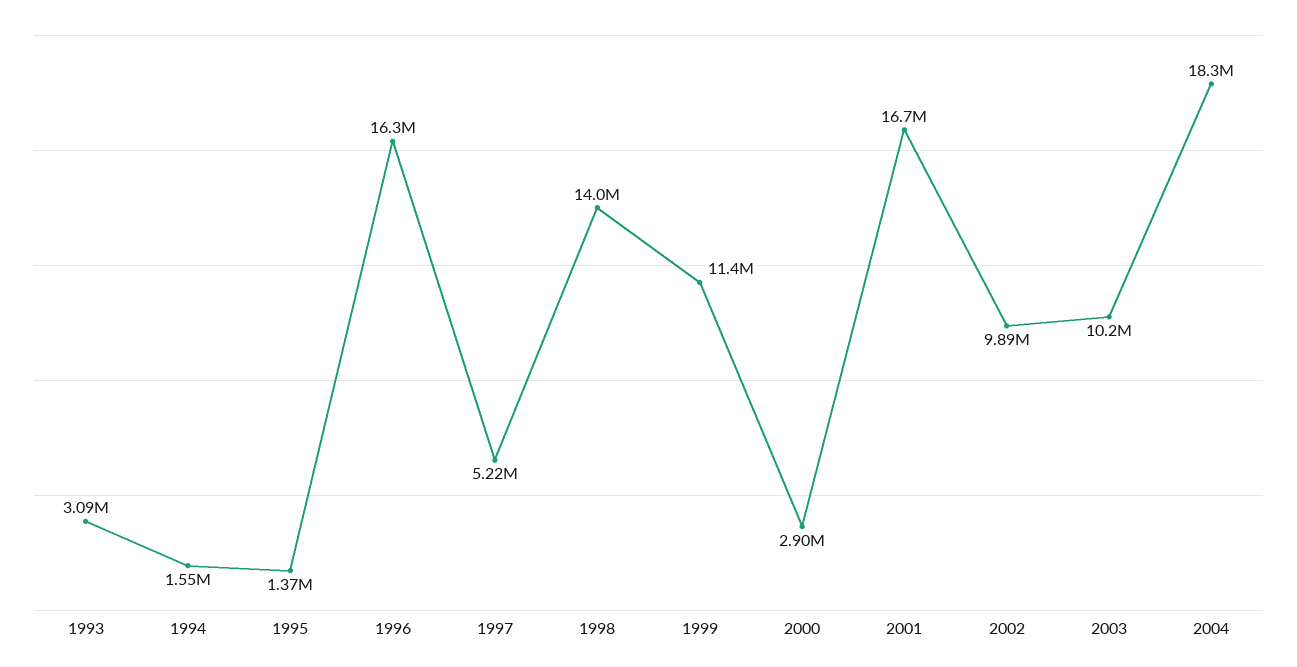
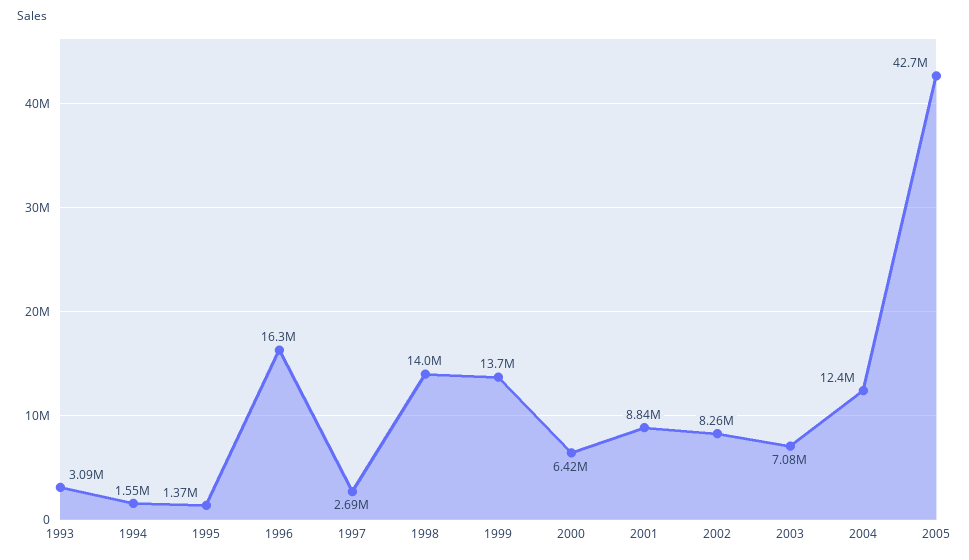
1997: 5220000 -> 2690000
1999: 11400000 -> 13700000
2000: 2900000 -> 6420000
2001: 16700000 -> 8840000
2002: 9890000 -> 8260000
2003: 10200000 -> 7080000
2004: 18300000 -> 12400000
2005: none -> 42700000

